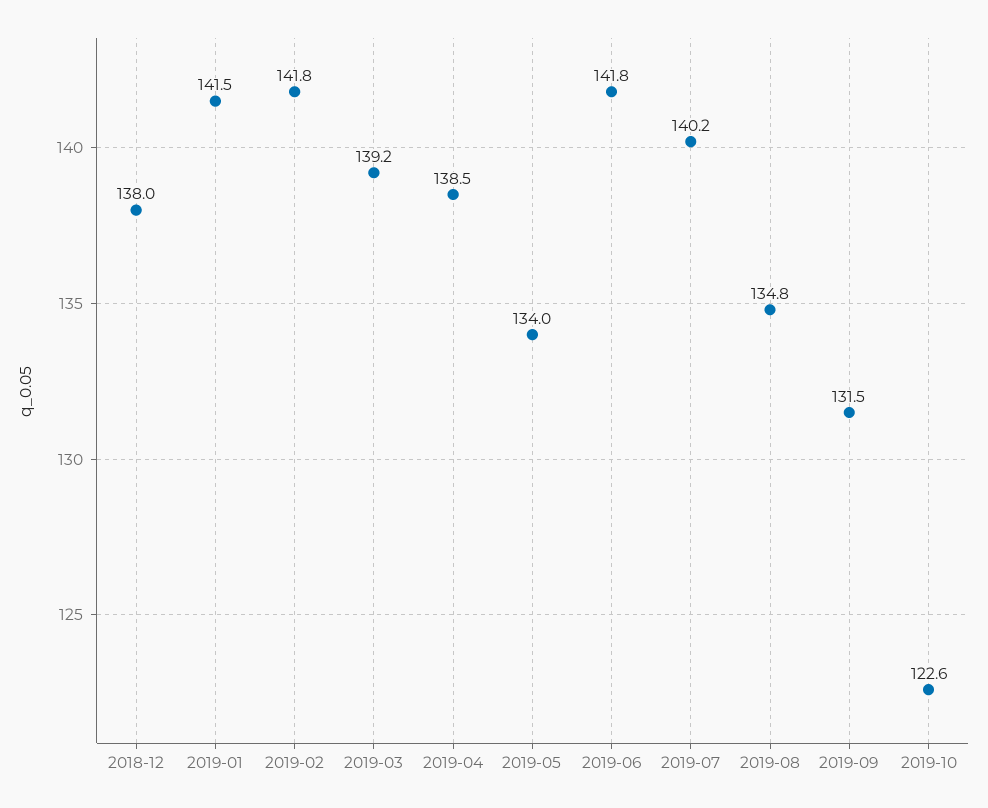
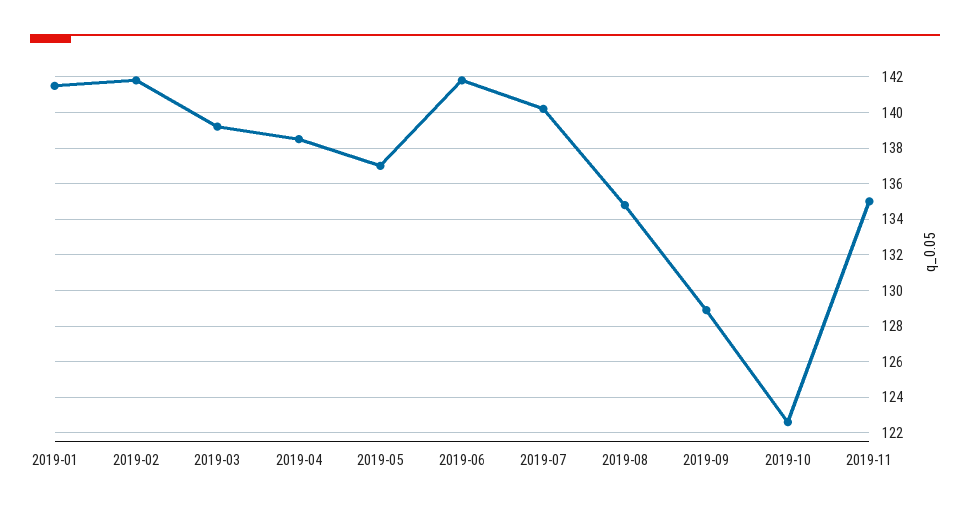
2018-12: 138 -> none
2019-05: 134 -> 137
2019-09: 131.5 -> 129
2019-11: none -> 135

